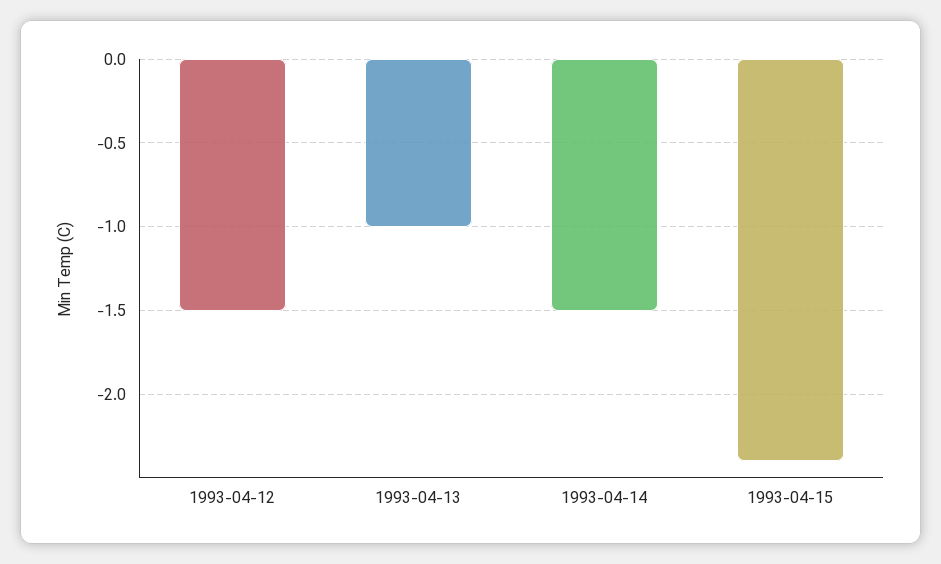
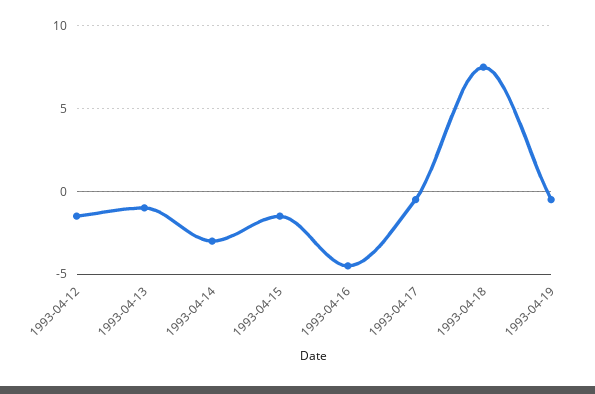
1993-04-14: -1.5 -> -3
1993-04-15: -2.4 -> -1.5
1993-04-16: none -> -4.5
1993-04-17: none -> -0.5
1993-04-18: none -> 7.5
1993-04-19: none -> -0.5

